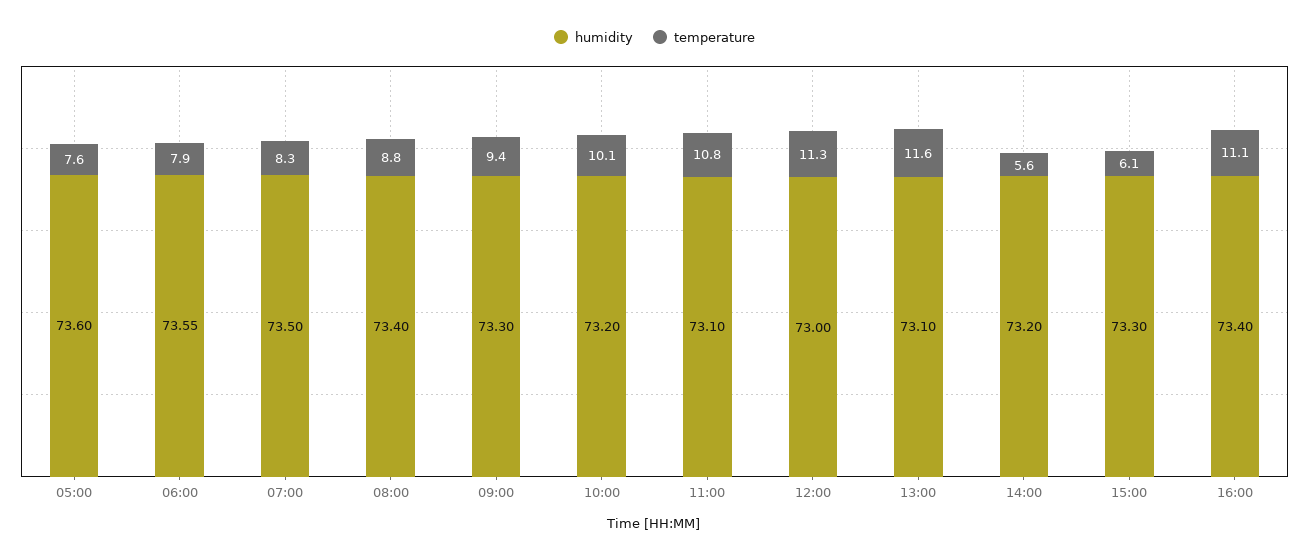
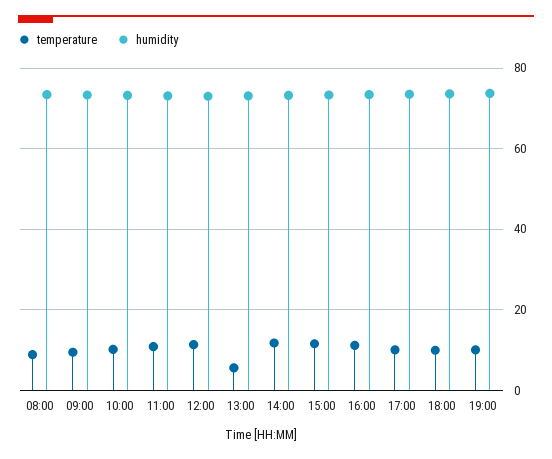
humidity, 05:00: 73.6 -> none
temperature, 05:00: 7.6 -> none
humidity, 06:00: 73.55 -> none
temperature, 06:00: 7.9 -> none
humidity, 07:00: 73.5 -> none
temperature, 07:00: 8.3 -> none
temperature, 13:00: 11.6 -> 6
temperature, 14:00: 5.6 -> 12
temperature, 15:00: 6.1 -> 12
temperature, 17:00: none -> 10
humidity, 17:00: none -> 74
temperature, 18:00: none -> 10
humidity, 18:00: none -> 74
temperature, 19:00: none -> 10
humidity, 19:00: none -> 74

